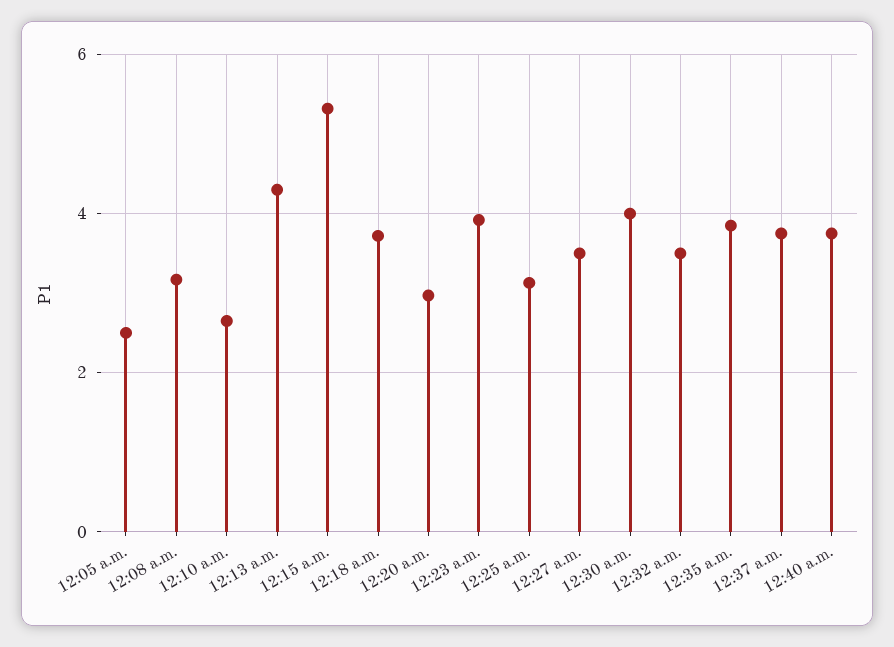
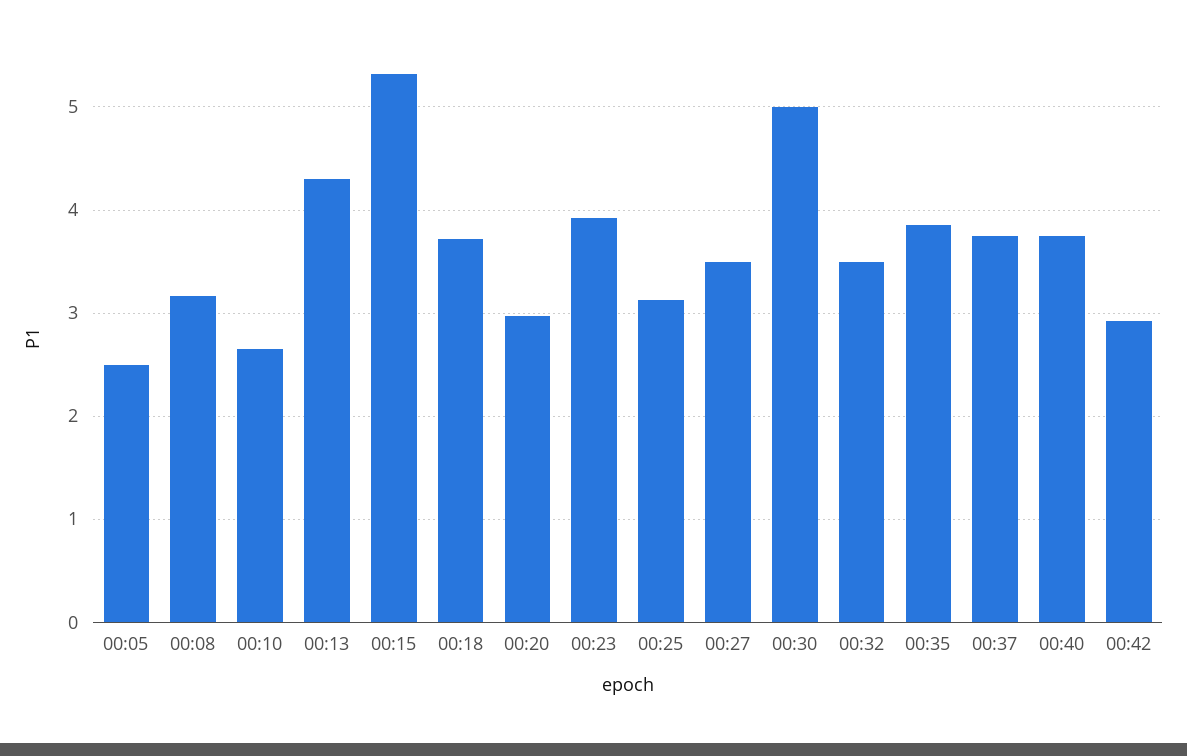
12:30 a.m.: 4 -> 5
00:42: none -> 2.9

